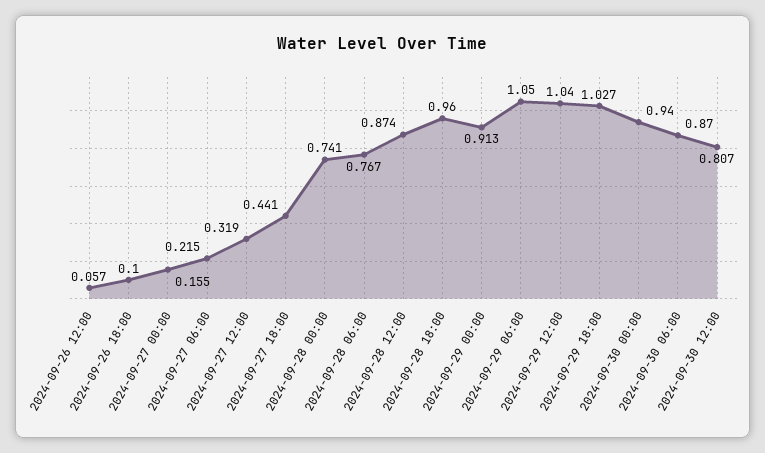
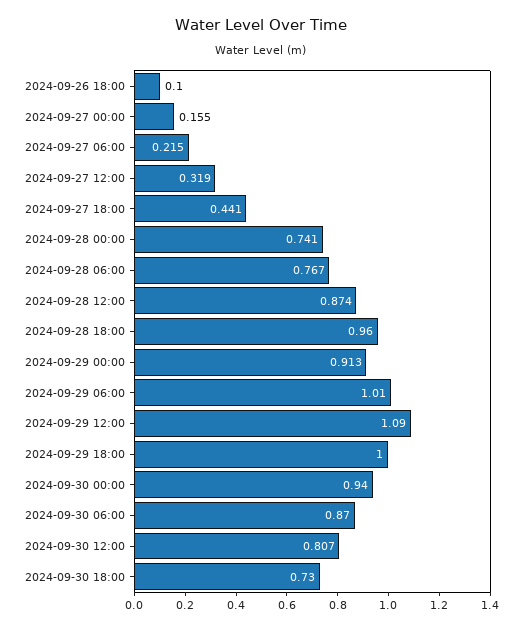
2024-09-26 12:00: 0.057 -> none
2024-09-29 06:00: 1.05 -> 1.01
2024-09-29 12:00: 1.04 -> 1.09
2024-09-29 18:00: 1.027 -> 1
2024-09-30 18:00: none -> 0.73

